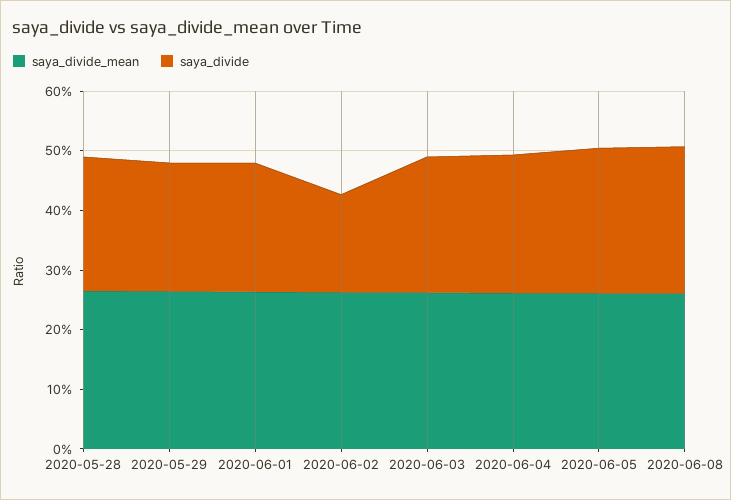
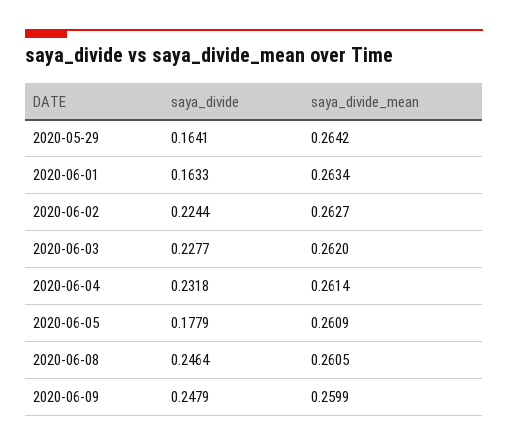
saya_divide_mean, 2020-05-28: 0.26 -> none
saya_divide, 2020-05-28: 0.22 -> none
saya_divide, 2020-05-29: 0.22 -> 0.1641
saya_divide, 2020-06-01: 0.22 -> 0.1633
saya_divide, 2020-06-02: 0.16 -> 0.2244
saya_divide, 2020-06-05: 0.24 -> 0.1779
saya_divide, 2020-06-09: none -> 0.2479
saya_divide_mean, 2020-06-09: none -> 0.2599

